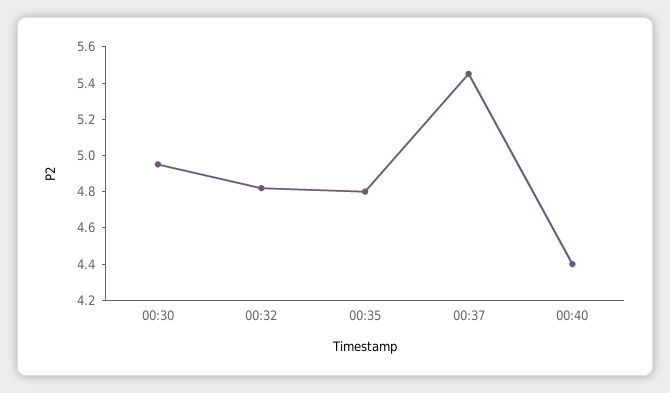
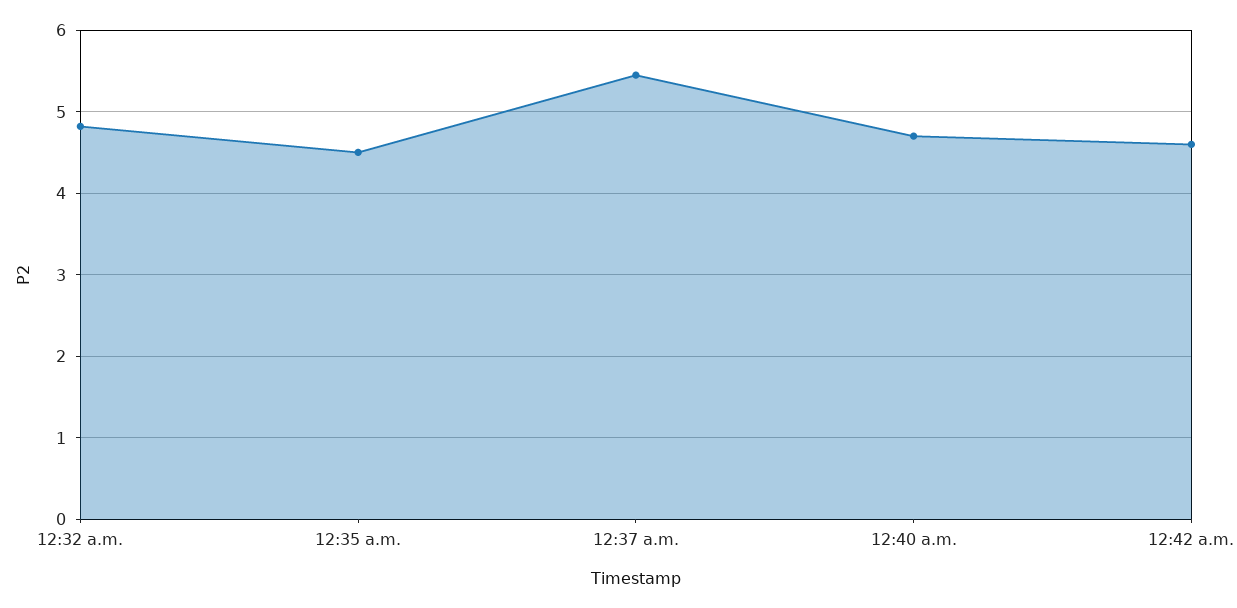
00:30: 4.95 -> none
00:35: 4.8 -> 4.5
00:40: 4.4 -> 4.7
12:42 a.m.: none -> 4.6

